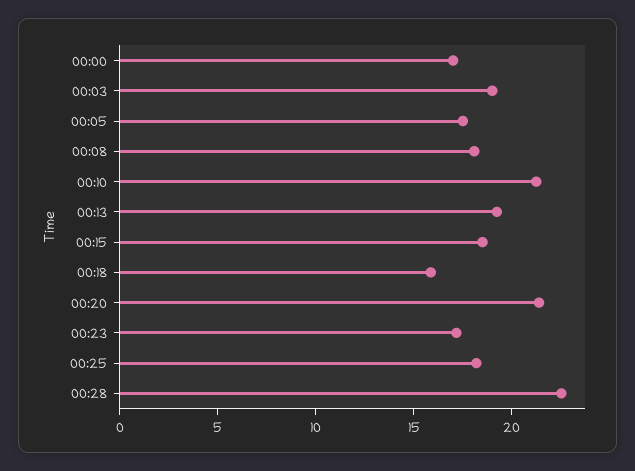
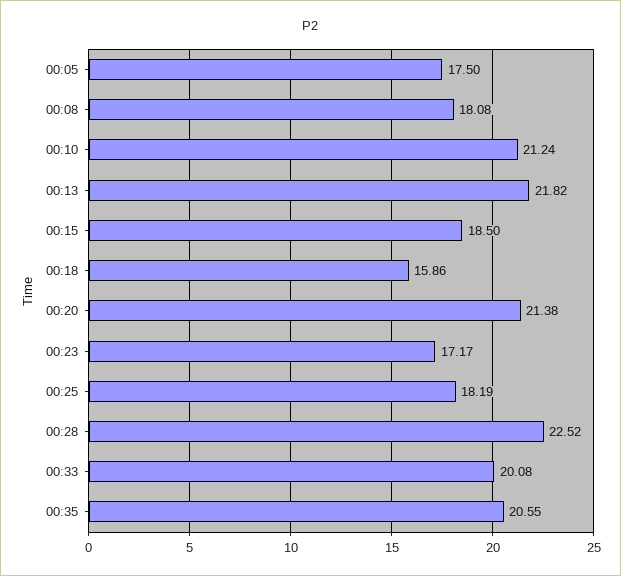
00:00: 17 -> none
00:03: 19 -> none
00:13: 19 -> 21.82
00:33: none -> 20.08
00:35: none -> 20.55

